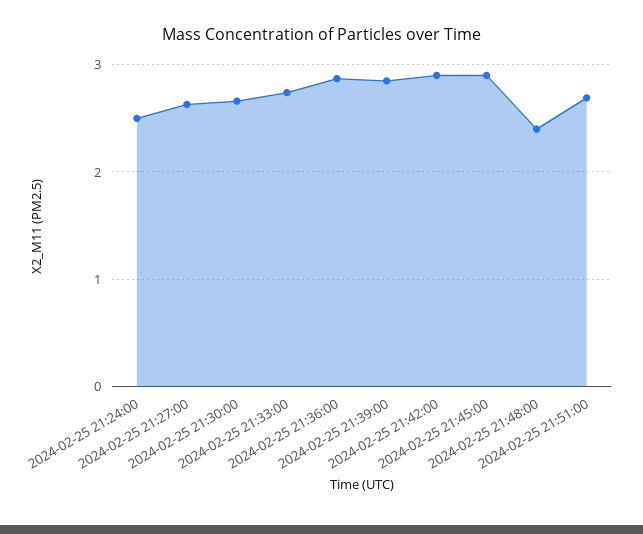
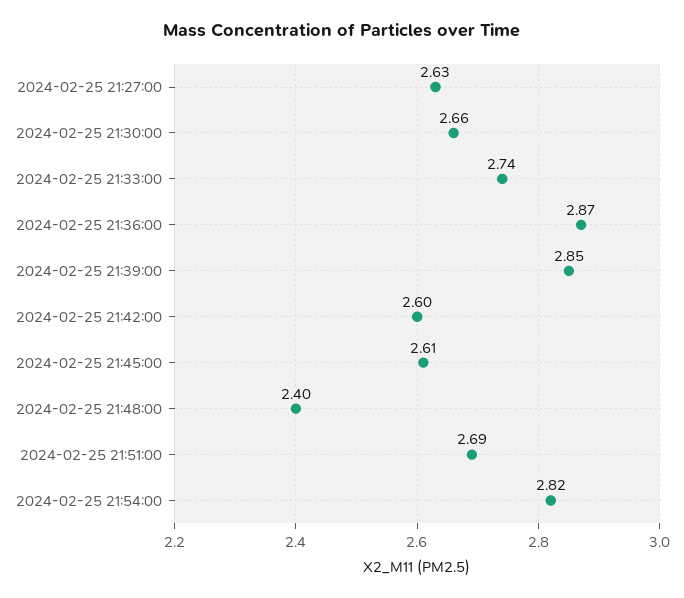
2024-02-25 21:24:00: 2.5 -> none
2024-02-25 21:42:00: 2.9 -> 2.6
2024-02-25 21:45:00: 2.9 -> 2.61
2024-02-25 21:54:00: none -> 2.82

